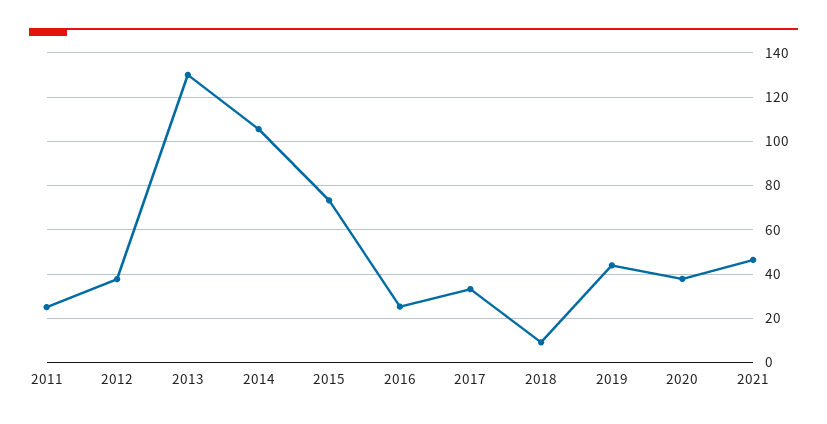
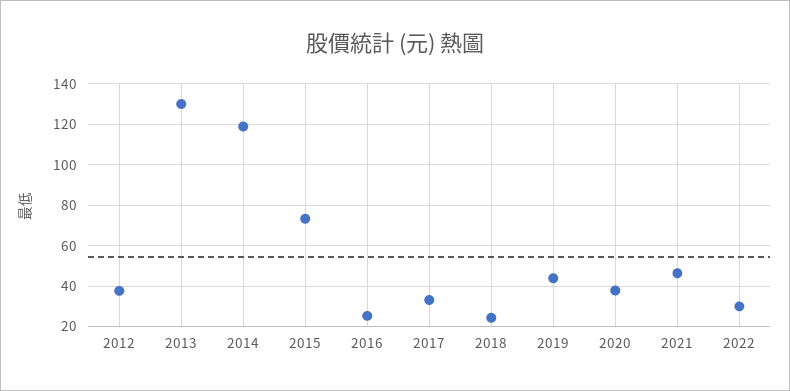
2011: 25 -> none
2014: 105 -> 120
2018: 10 -> 25
2022: none -> 30

